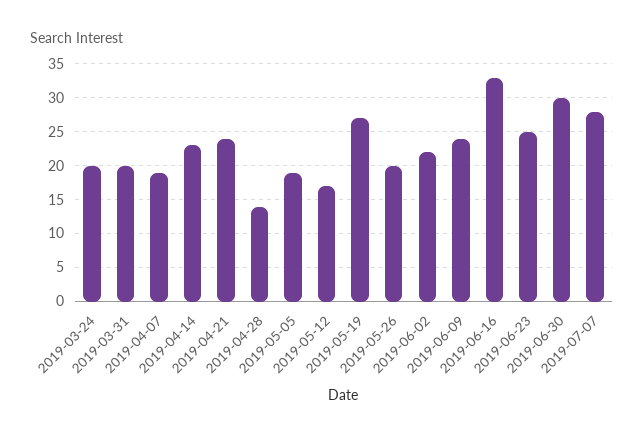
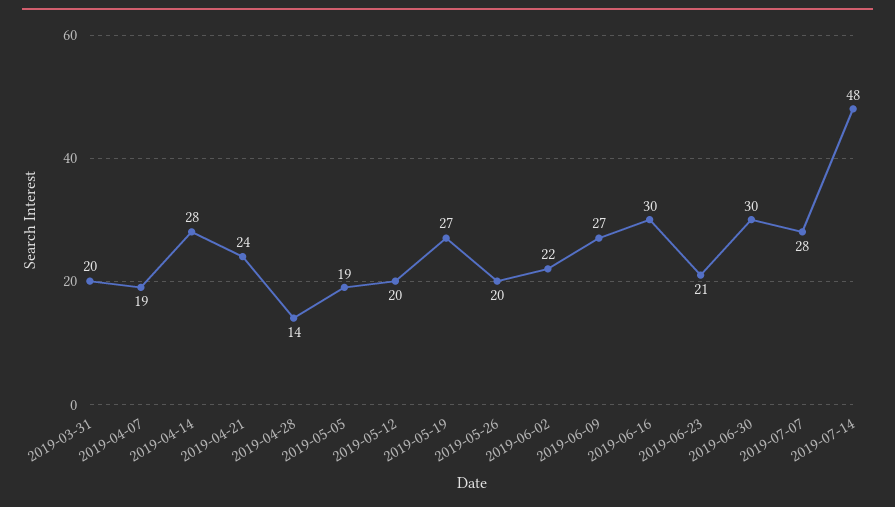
2019-03-24: 20 -> none
2019-04-14: 23 -> 28
2019-05-12: 17 -> 20
2019-06-09: 24 -> 27
2019-06-16: 33 -> 30
2019-06-23: 25 -> 21
2019-07-14: none -> 48

